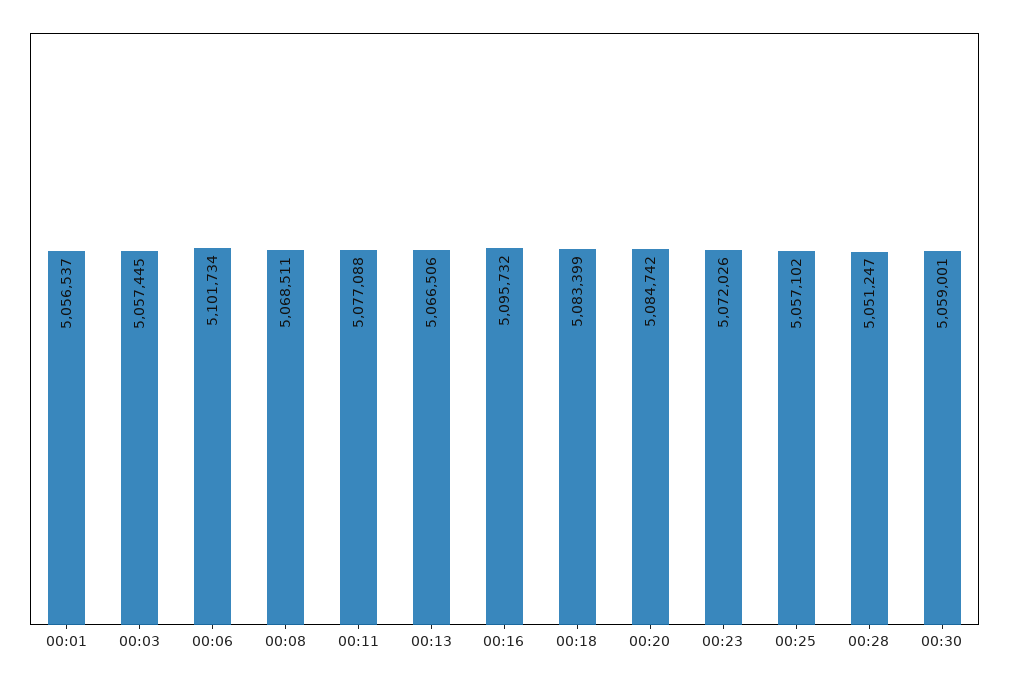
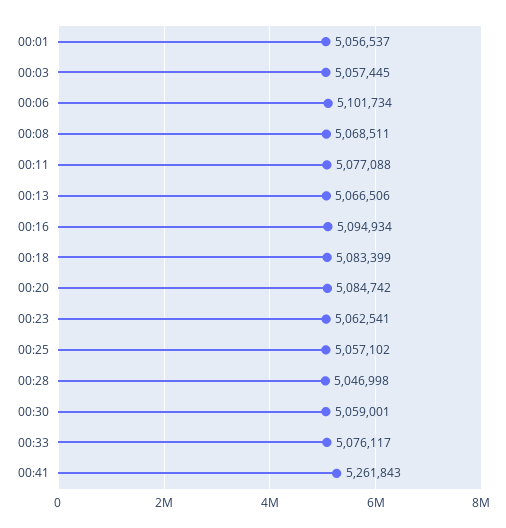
00:16: 5095732 -> 5094934
00:23: 5072026 -> 5062541
00:28: 5051247 -> 5046998
00:33: none -> 5076117
00:41: none -> 5261843

